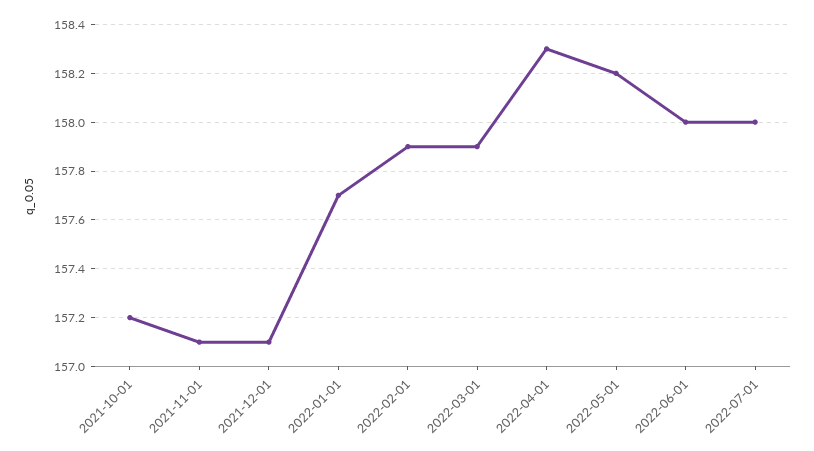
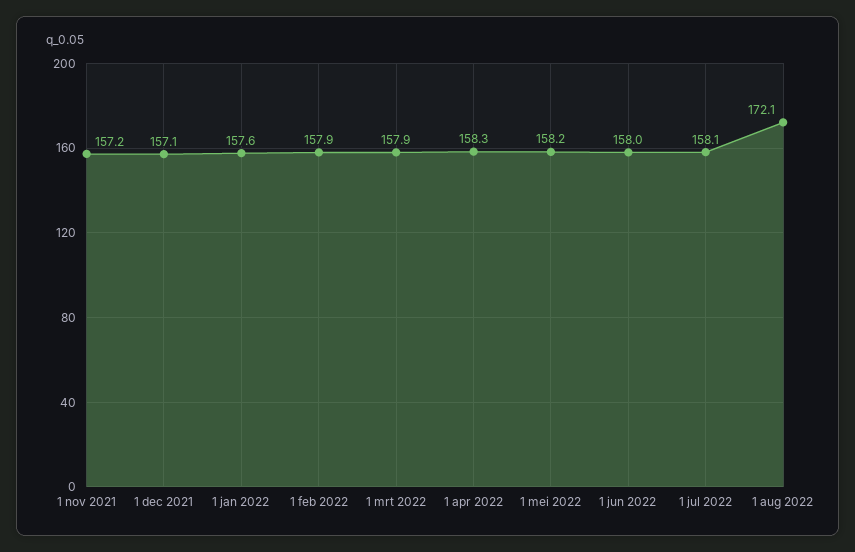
2021-10-01: 157.2 -> none
2021-11-01: 157.1 -> 157.2
2022-01-01: 157.7 -> 157.6
2022-07-01: 158 -> 158.1
1 aug 2022: none -> 172.1

